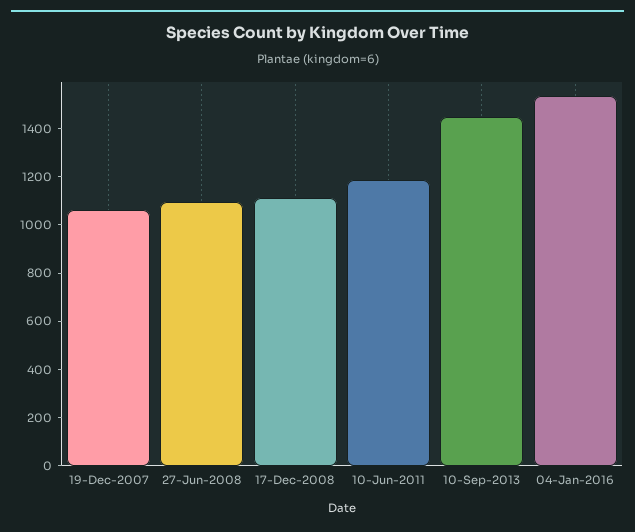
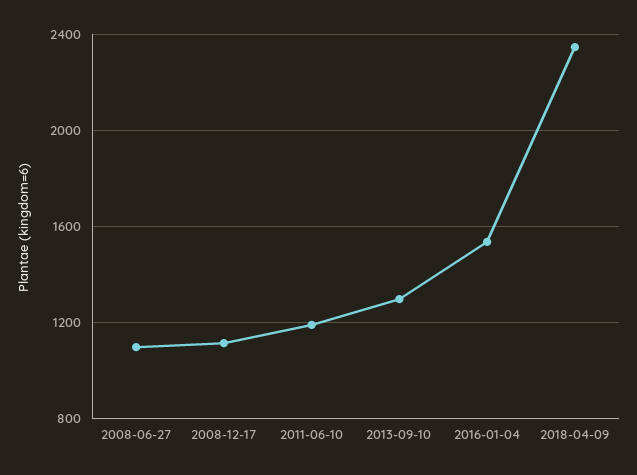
19-Dec-2007: 1050 -> none
10-Sep-2013: 1450 -> 1300
2018-04-09: none -> 2350

